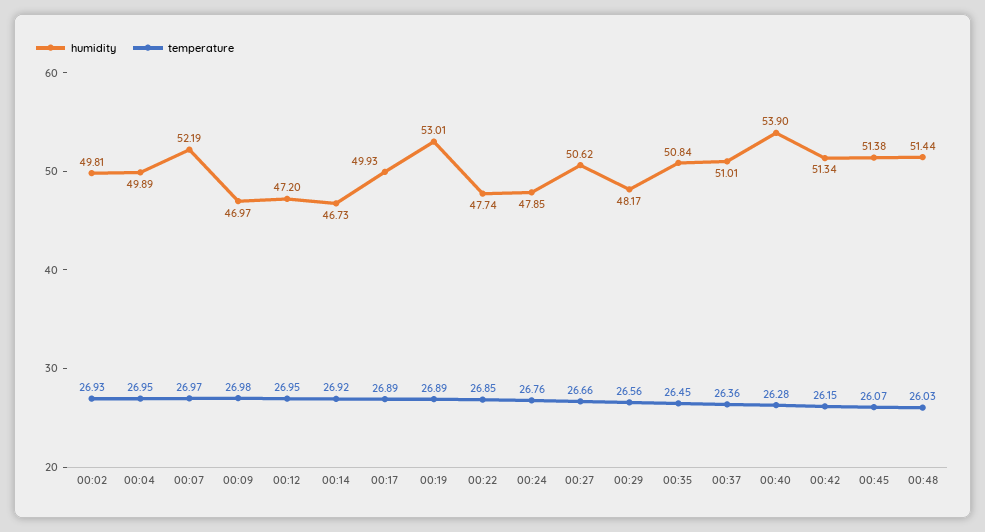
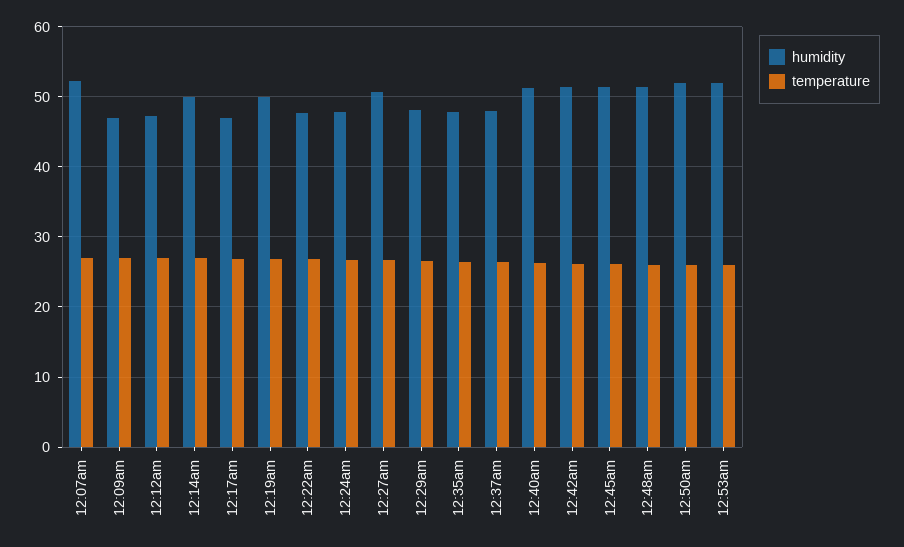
humidity, 00:02: 49.81 -> none
temperature, 00:02: 26.93 -> none
humidity, 00:04: 49.89 -> none
temperature, 00:04: 26.95 -> none
humidity, 00:14: 46.73 -> 50
humidity, 00:17: 49.93 -> 47
humidity, 00:19: 53.01 -> 50
humidity, 00:35: 50.84 -> 48
humidity, 00:37: 51.01 -> 48
humidity, 00:40: 53.9 -> 51
humidity, 12:50am: none -> 52
temperature, 12:50am: none -> 26
humidity, 12:53am: none -> 52
temperature, 12:53am: none -> 26

